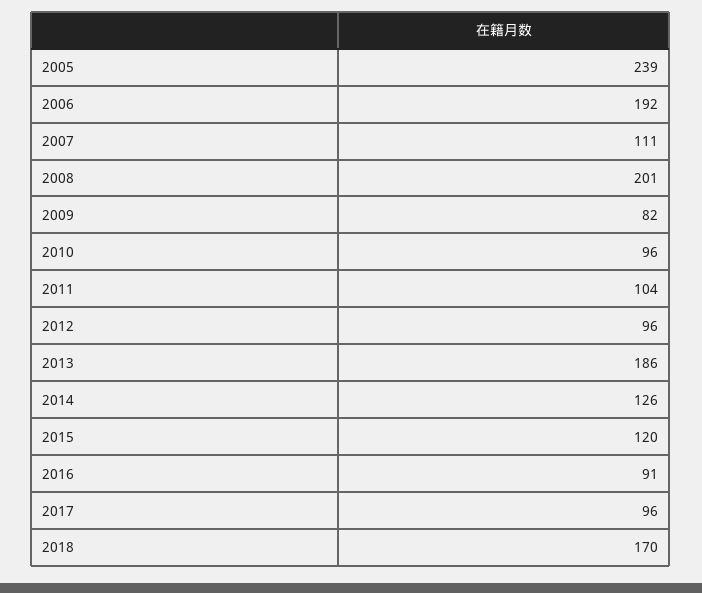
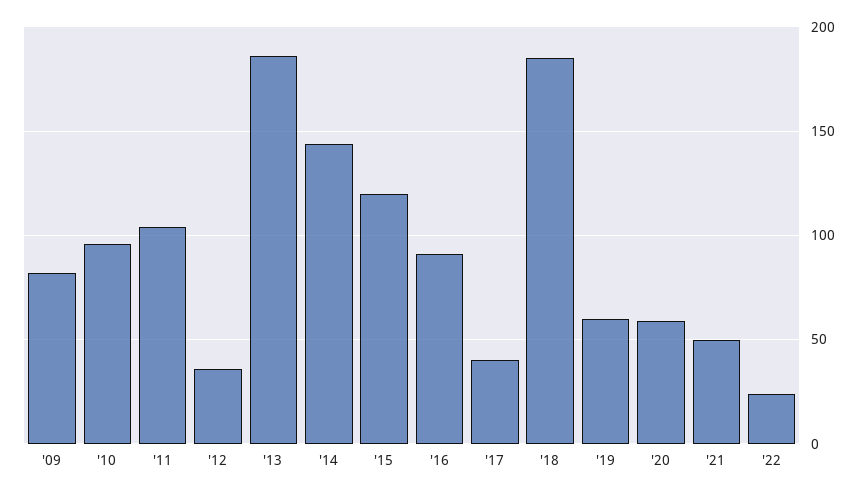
2005: 239 -> none
2006: 192 -> none
2007: 111 -> none
2008: 201 -> none
2012: 96 -> 35
2014: 126 -> 145
2017: 96 -> 40
2018: 170 -> 185
'19: none -> 60
'20: none -> 60
'21: none -> 50
'22: none -> 25

